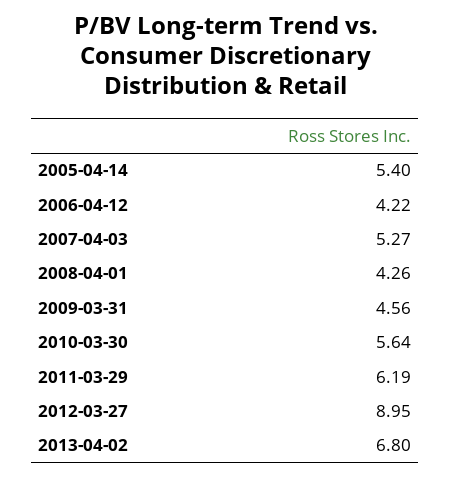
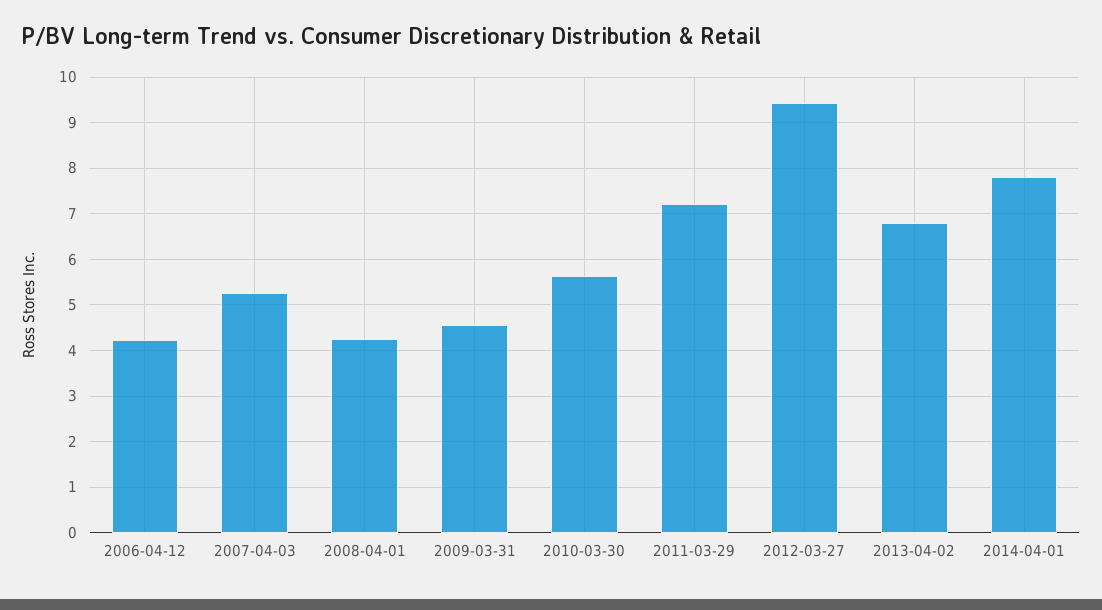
2005-04-14: 5.4 -> none
2011-03-29: 6.19 -> 7.2
2012-03-27: 8.95 -> 9.4
2014-04-01: none -> 7.8

